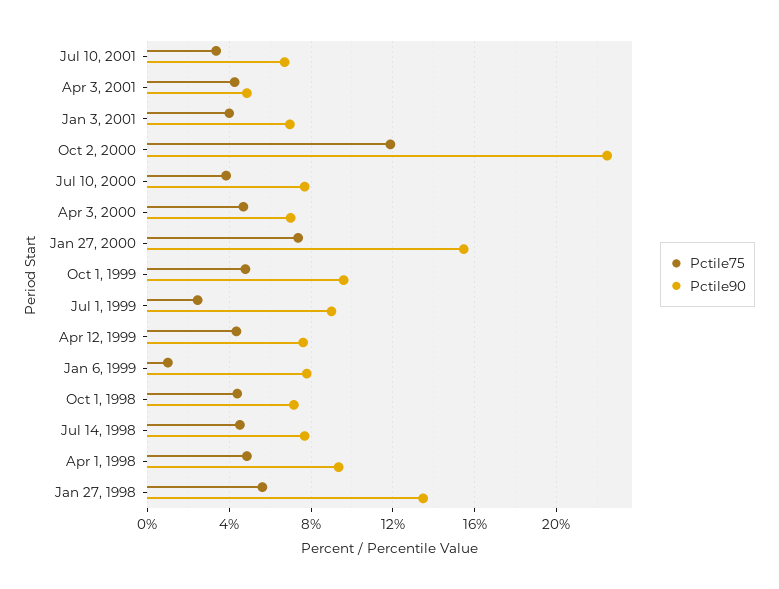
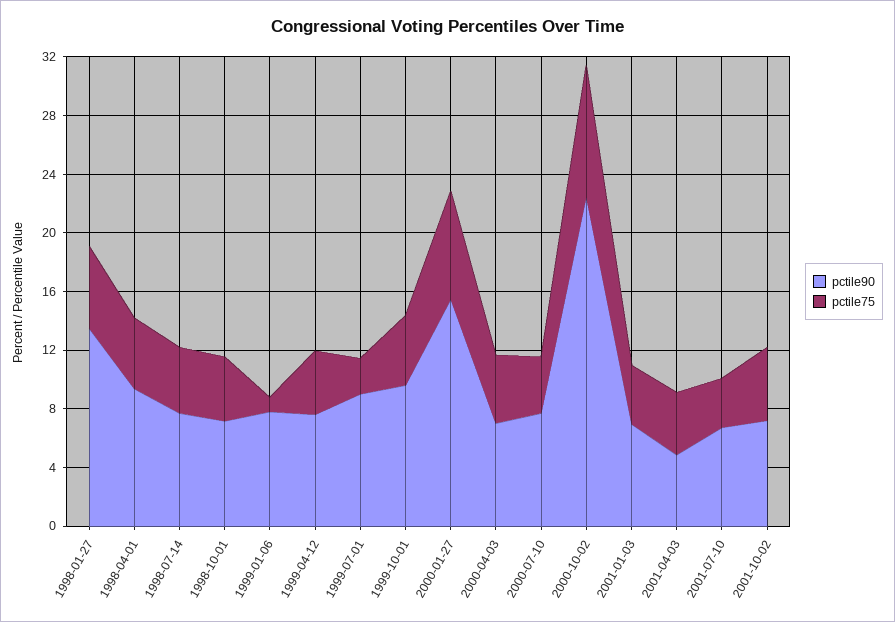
Pctile75, Oct 2, 2000: 12 -> 9
Pctile90, 2001-10-02: none -> 7
Pctile75, 2001-10-02: none -> 5

